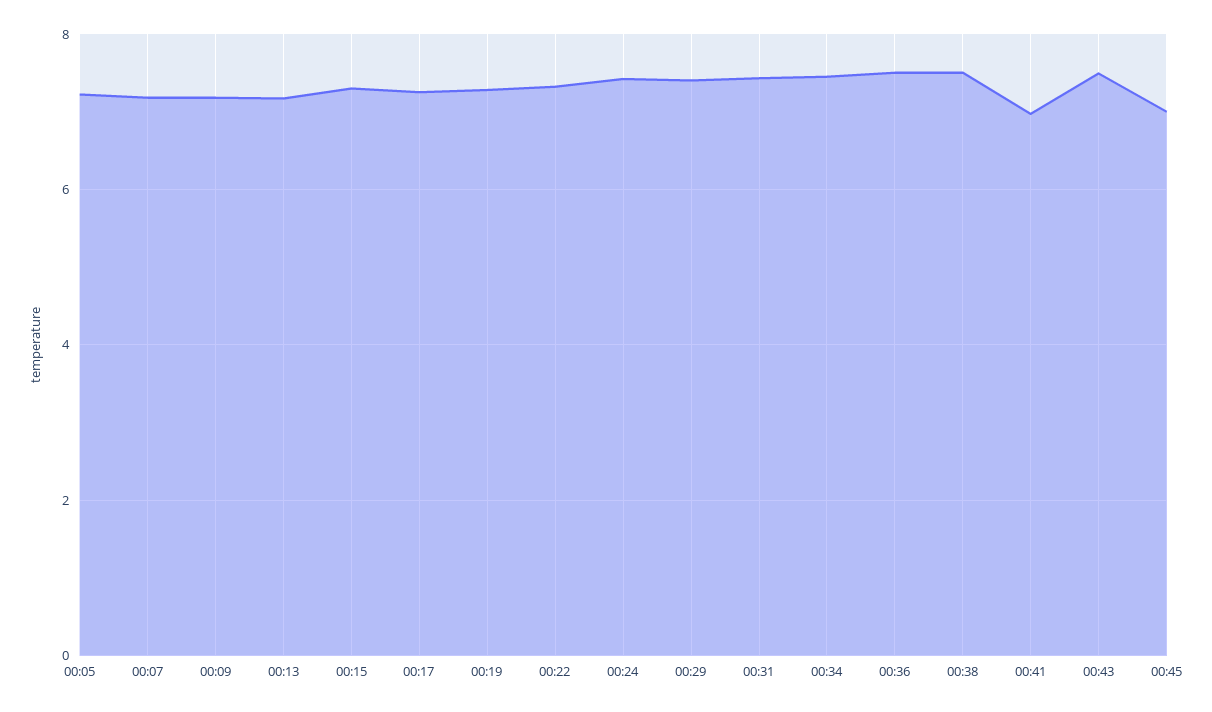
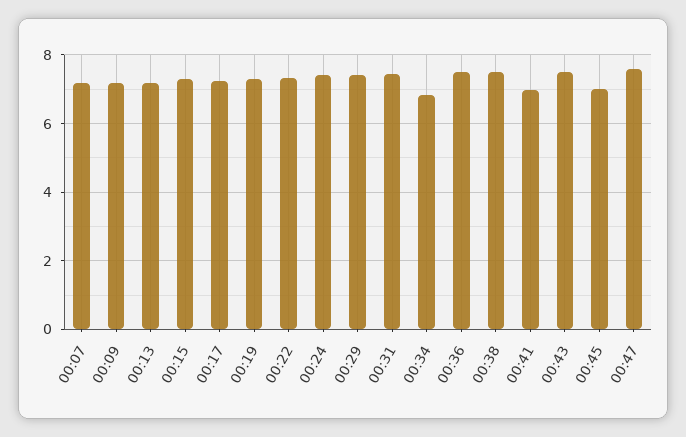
00:05: 7.2 -> none
00:34: 7.4 -> 6.8
00:47: none -> 7.6

